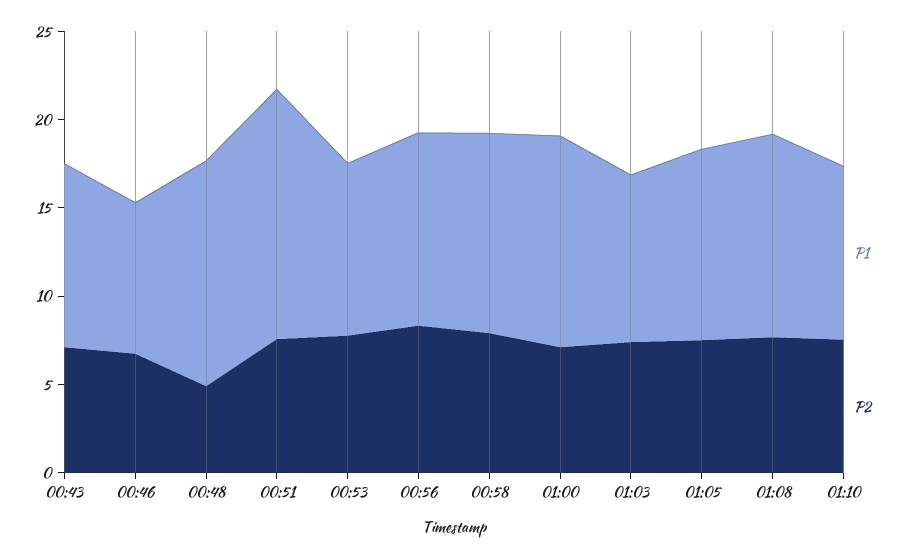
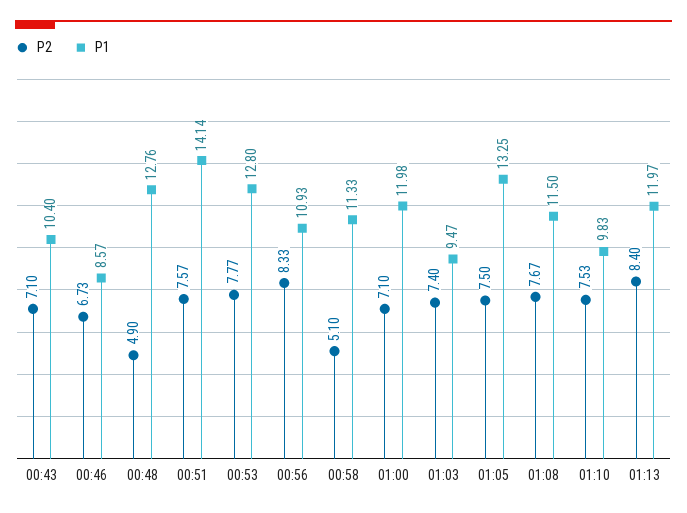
P1, 00:53: 10 -> 12.8
P2, 00:58: 8 -> 5.1
P1, 01:05: 11 -> 13.25
P2, 01:13: none -> 8.4
P1, 01:13: none -> 11.97

